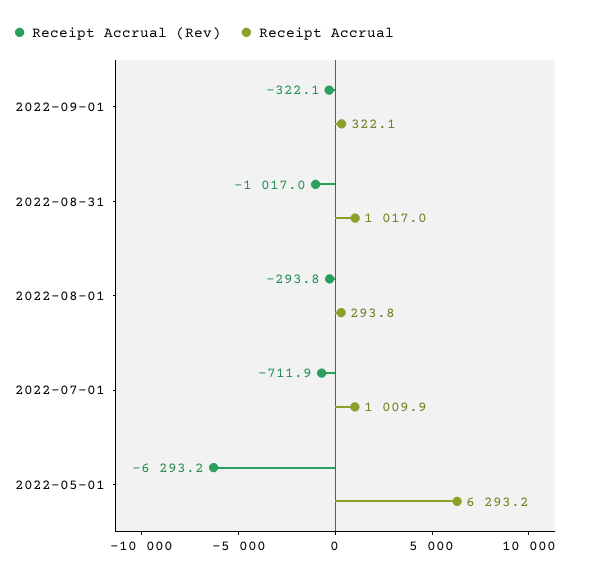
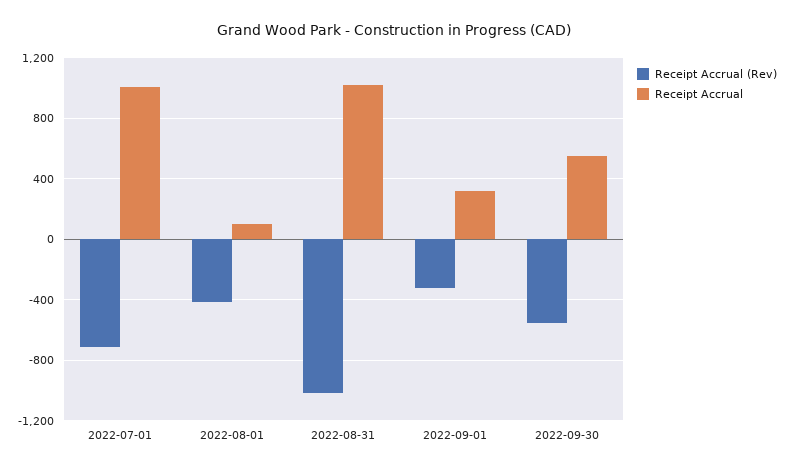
Receipt Accrual (Rev), 2022-08-01: -293.8 -> -400
Receipt Accrual, 2022-08-01: 293.8 -> 100
Receipt Accrual (Rev), 2022-05-01: -6293.2 -> none
Receipt Accrual, 2022-05-01: 6293.2 -> none
Receipt Accrual (Rev), 2022-09-30: none -> -550
Receipt Accrual, 2022-09-30: none -> 550

